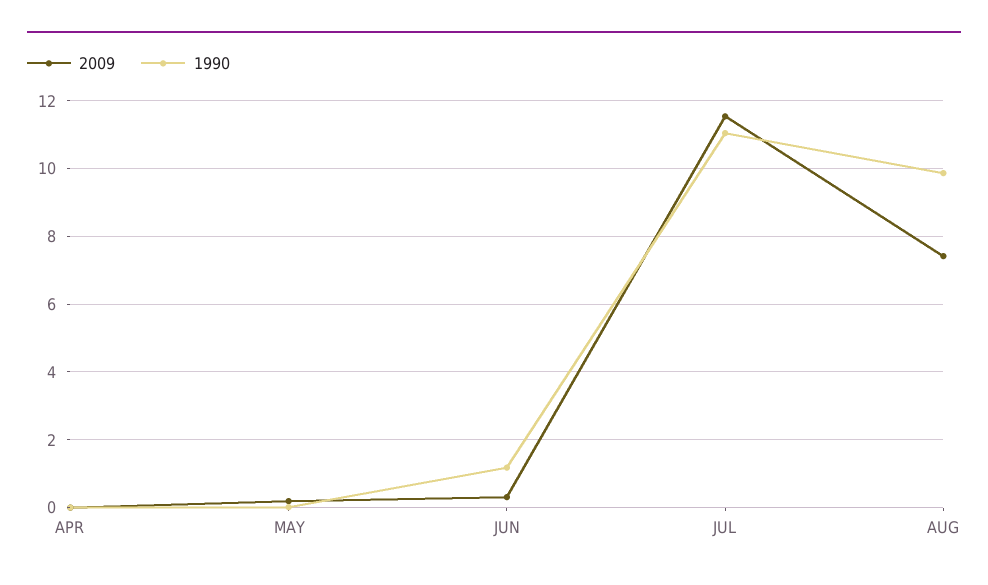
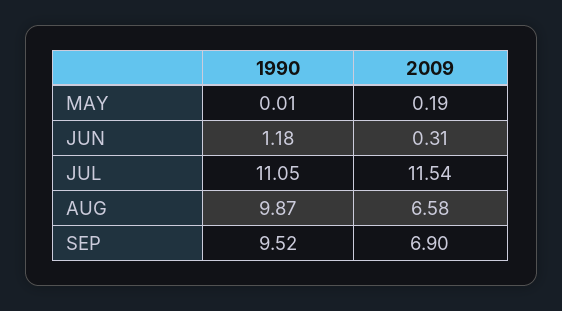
2009, APR: 0 -> none
1990, APR: 0 -> none
2009, AUG: 7.4 -> 6.58
1990, SEP: none -> 9.52
2009, SEP: none -> 6.9

